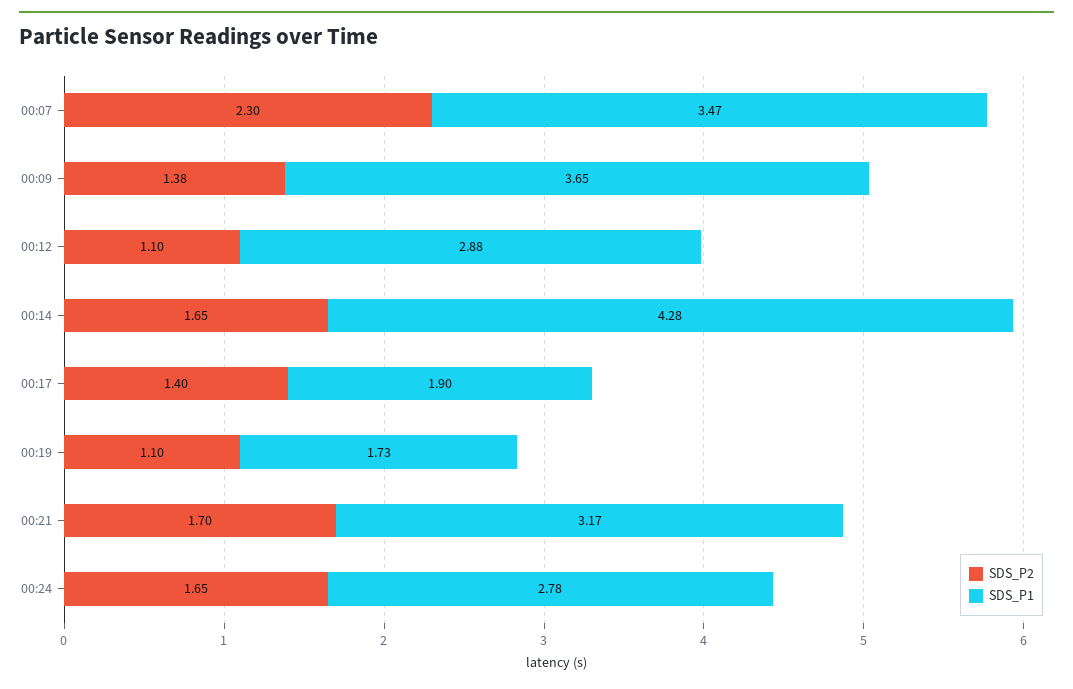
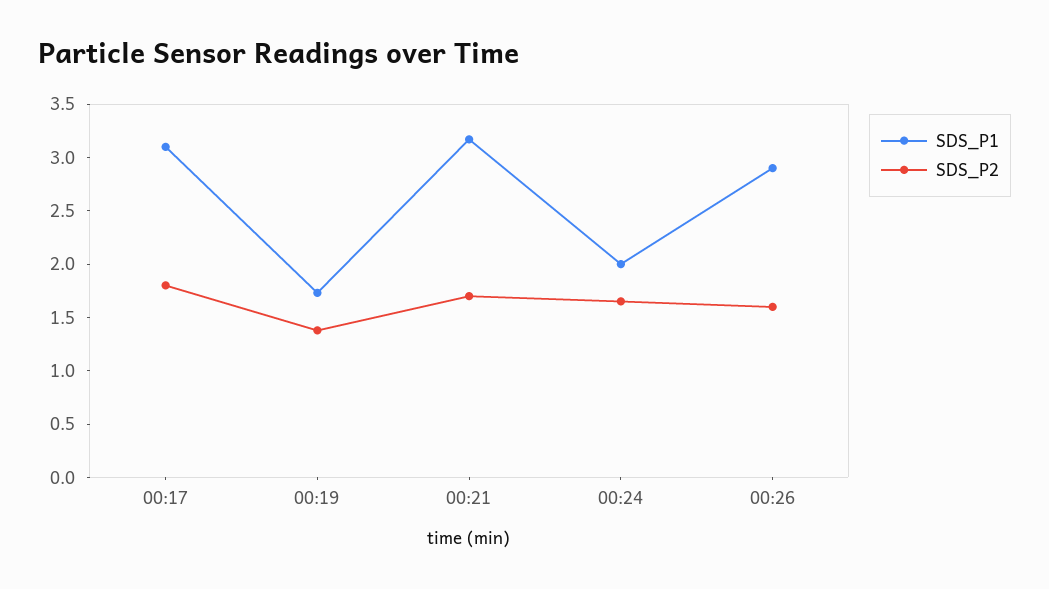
SDS_P2, 00:07: 2.3 -> none
SDS_P1, 00:07: 3.47 -> none
SDS_P2, 00:09: 1.38 -> none
SDS_P1, 00:09: 3.65 -> none
SDS_P2, 00:12: 1.1 -> none
SDS_P1, 00:12: 2.88 -> none
SDS_P2, 00:14: 1.65 -> none
SDS_P1, 00:14: 4.28 -> none
SDS_P2, 00:17: 1.4 -> 1.8
SDS_P1, 00:17: 1.9 -> 3.1
SDS_P2, 00:19: 1.1 -> 1.4
SDS_P1, 00:24: 2.78 -> 2
SDS_P1, 00:26: none -> 2.9
SDS_P2, 00:26: none -> 1.6

